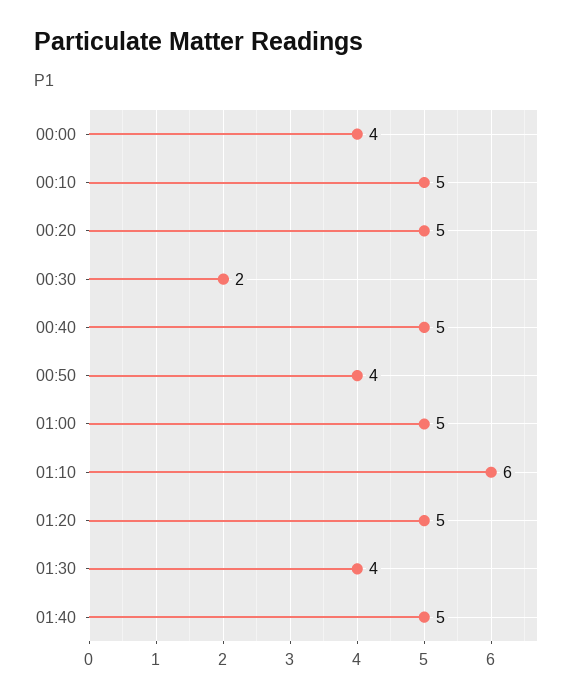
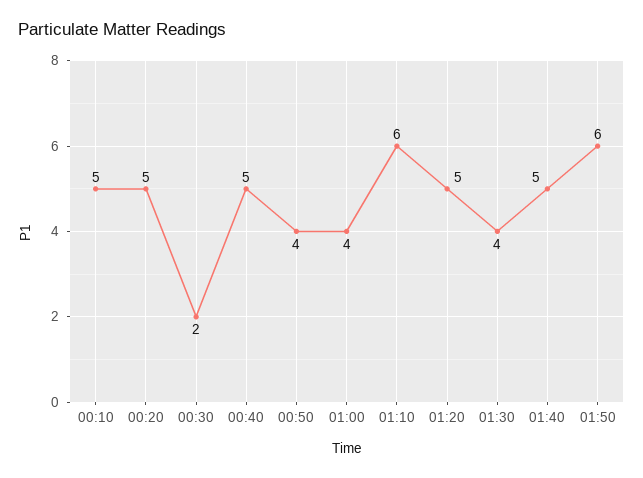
00:00: 4 -> none
01:00: 5 -> 4
01:50: none -> 6

